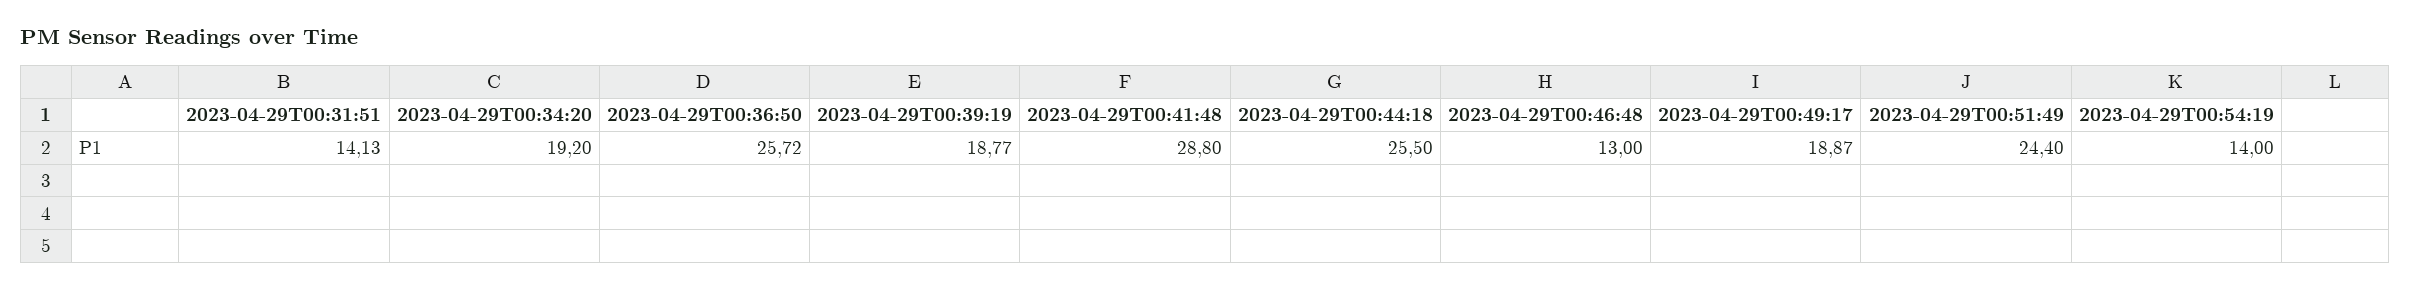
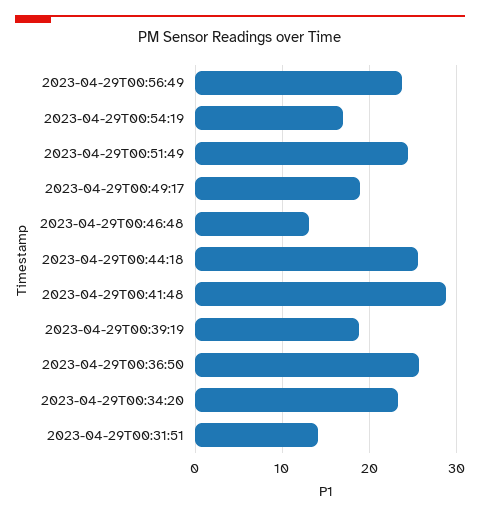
2023-04-29T00:34:20: 19.2 -> 23
2023-04-29T00:54:19: 14 -> 17
2023-04-29T00:56:49: none -> 24

